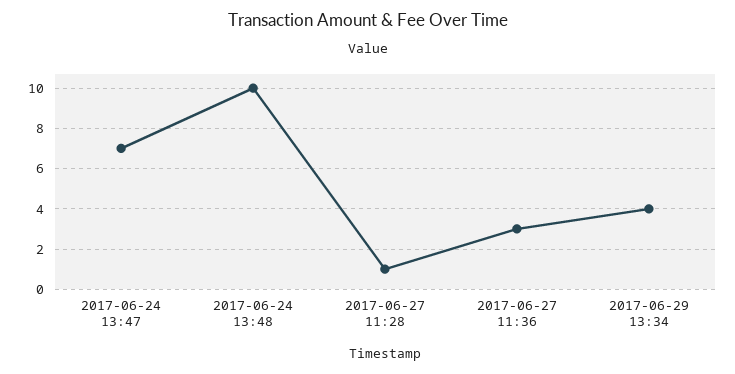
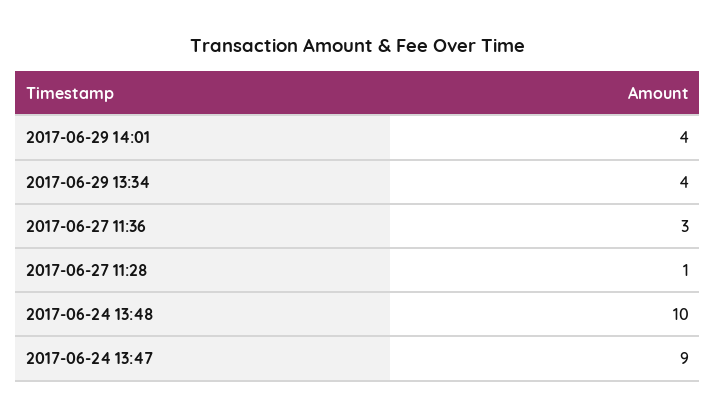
2017-06-24 13:47: 7 -> 9
2017-06-29 14:01: none -> 4

